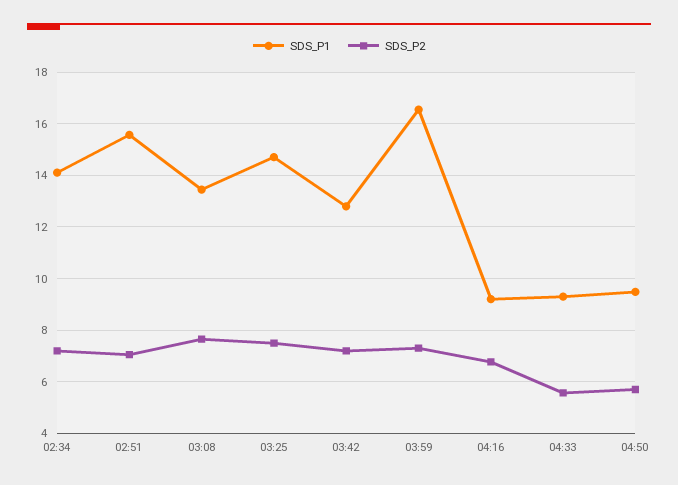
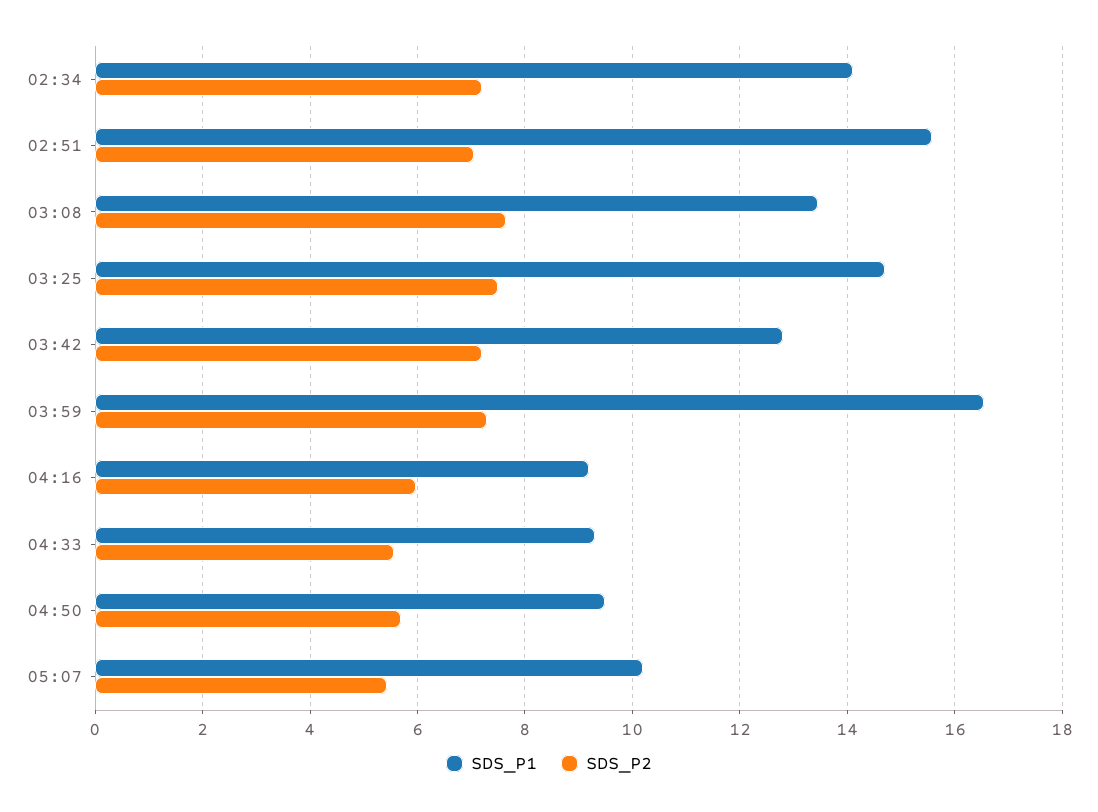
SDS_P2, 04:16: 6.75 -> 6
SDS_P1, 05:07: none -> 10.2
SDS_P2, 05:07: none -> 5.4

